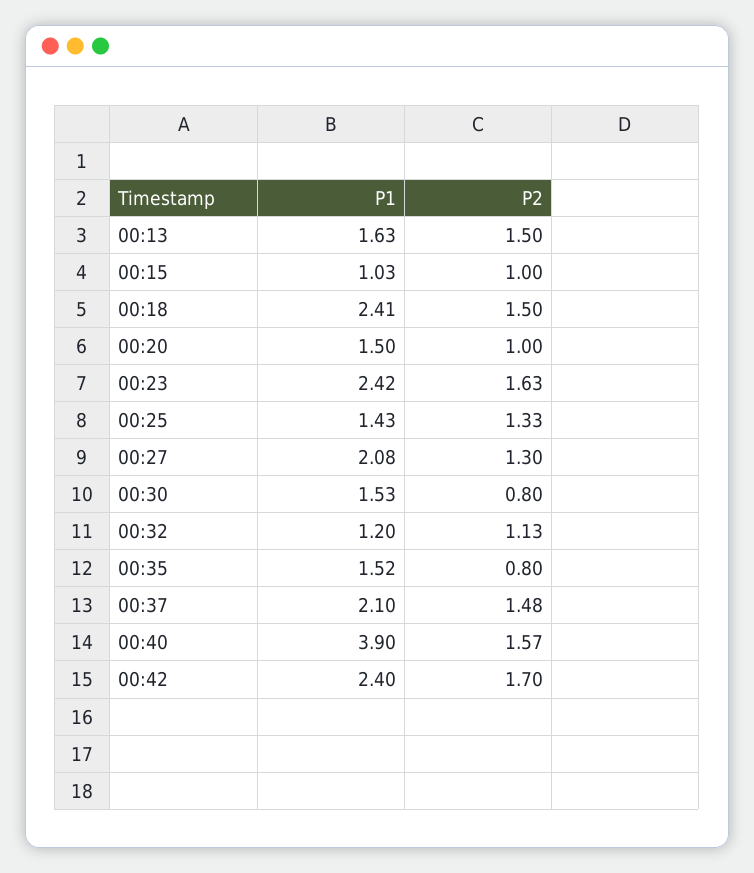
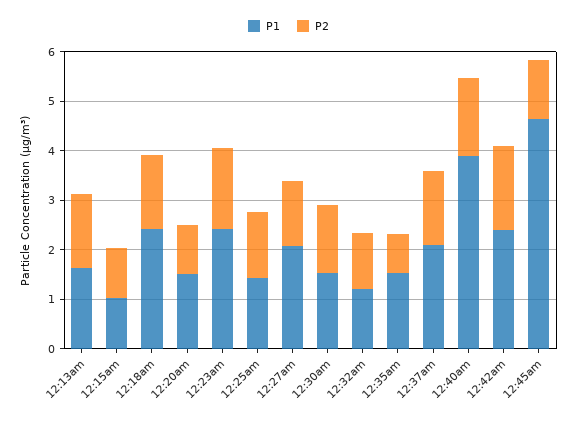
P2, 00:30: 0.8 -> 1.4
P1, 12:45am: none -> 4.6
P2, 12:45am: none -> 1.2

